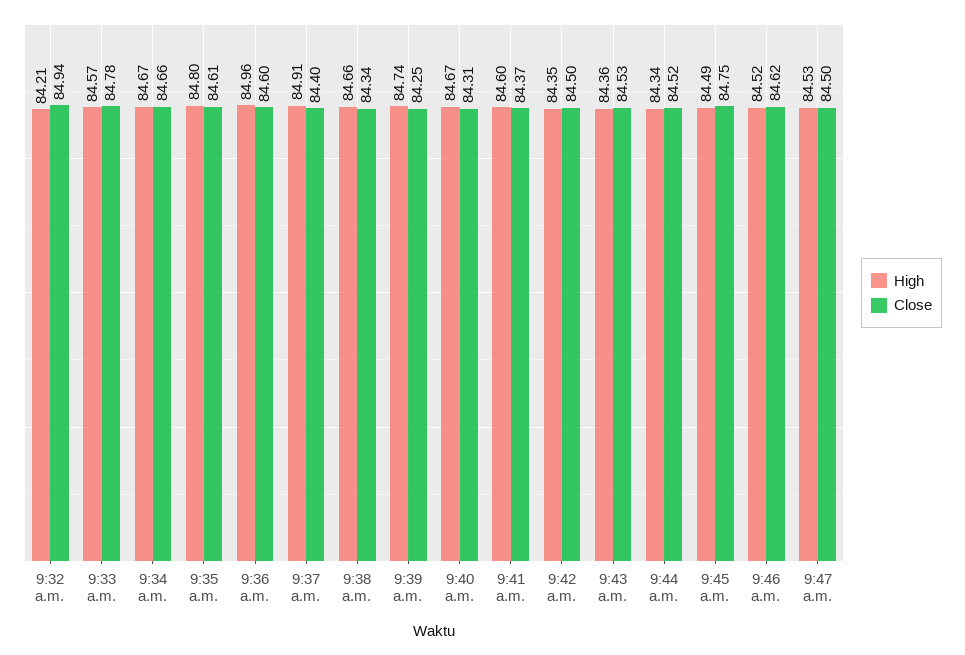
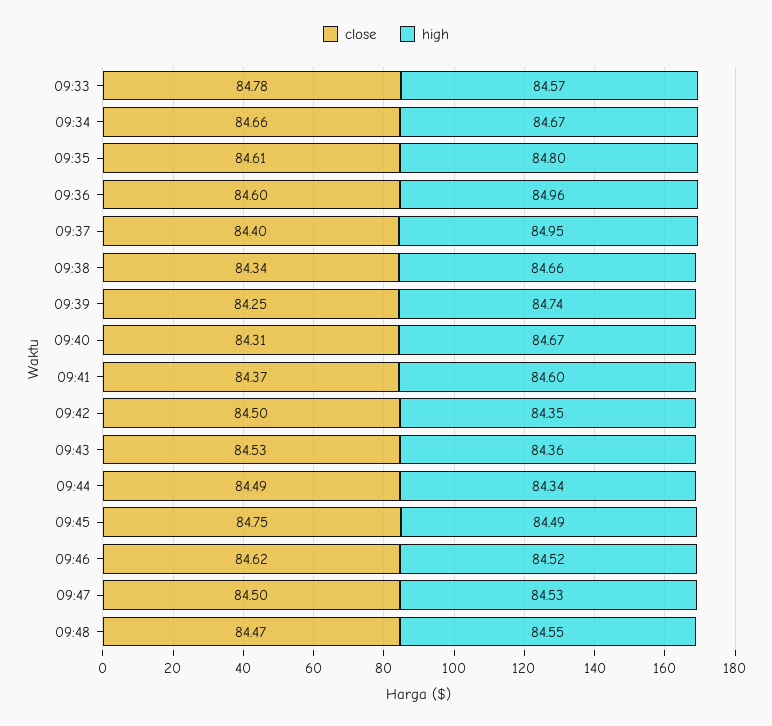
High, 9:32 a.m.: 84.21 -> none
Close, 9:32 a.m.: 84.94 -> none
High, 9:37 a.m.: 84.91 -> 84.95
Close, 9:44 a.m.: 84.52 -> 84.49
Close, 09:48: none -> 84.47
High, 09:48: none -> 84.55

